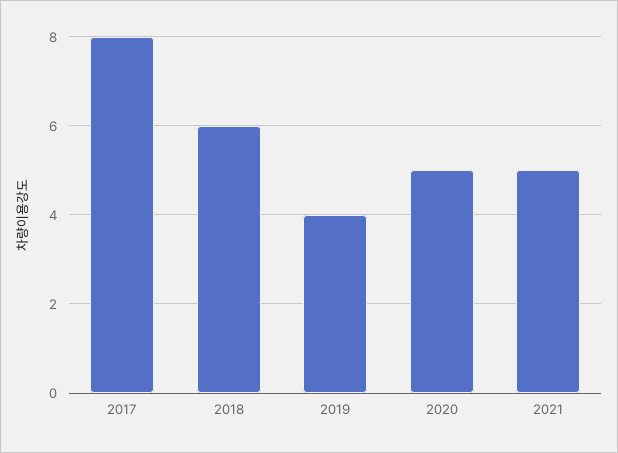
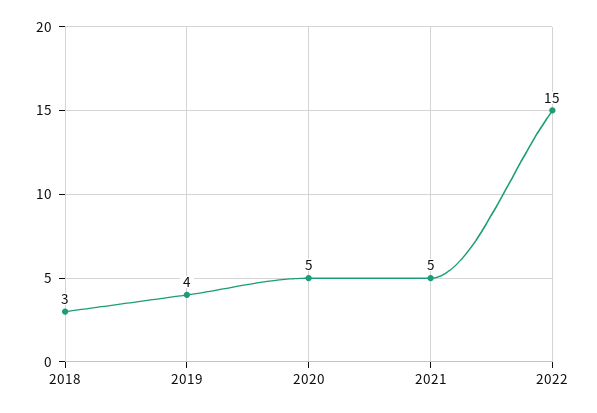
2017: 8 -> none
2018: 6 -> 3
2022: none -> 15

